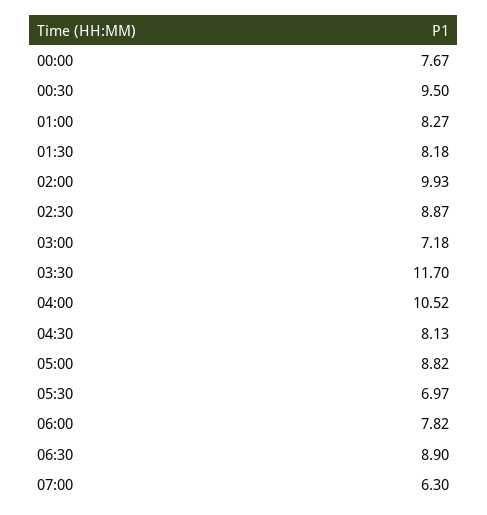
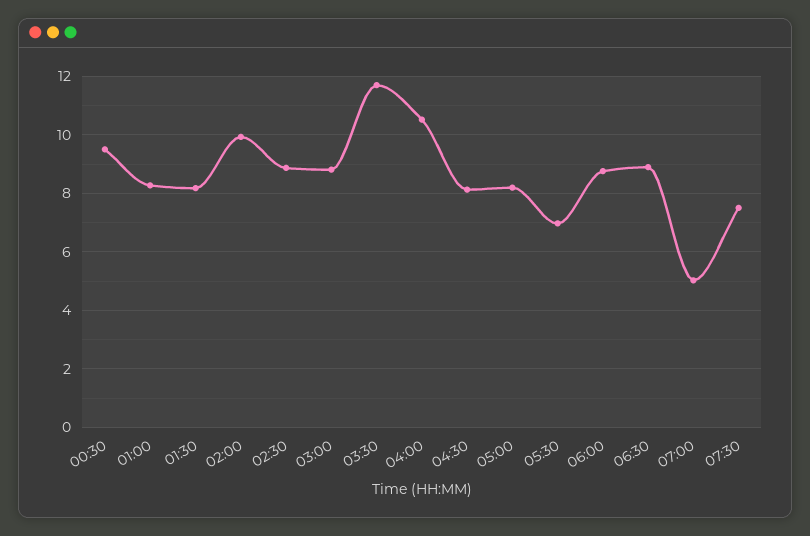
00:00: 7.67 -> none
03:00: 7.18 -> 8.75
05:00: 8.82 -> 8.25
06:00: 7.82 -> 8.75
07:00: 6.3 -> 5
07:30: none -> 7.5

